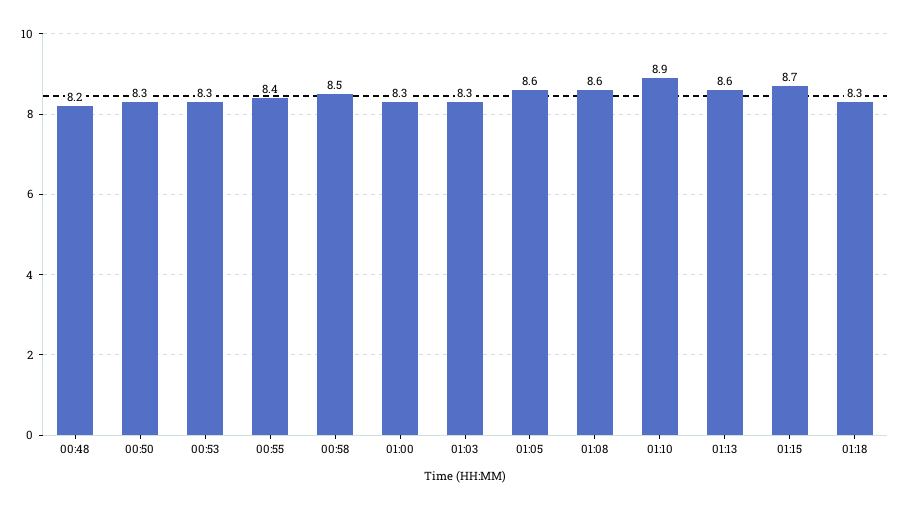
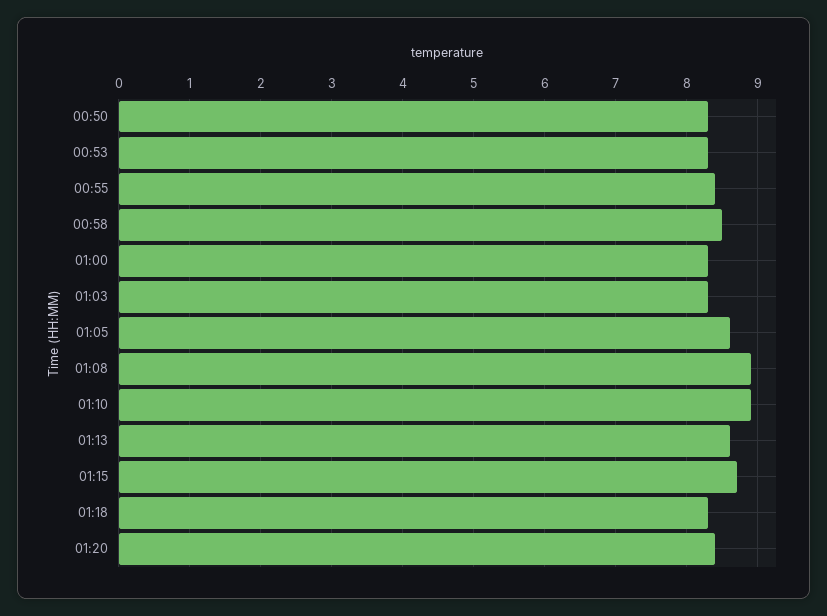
00:48: 8.2 -> none
01:08: 8.6 -> 8.9
01:20: none -> 8.4

